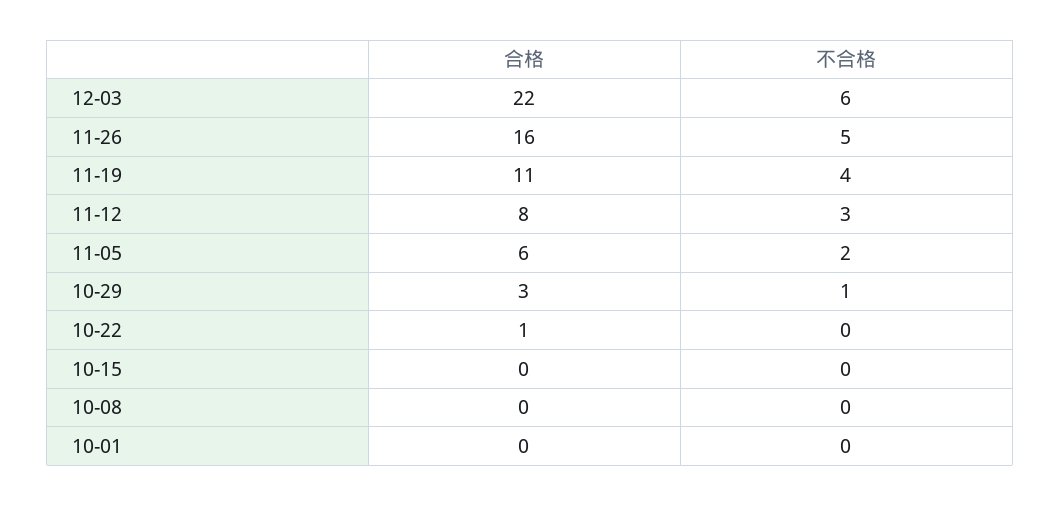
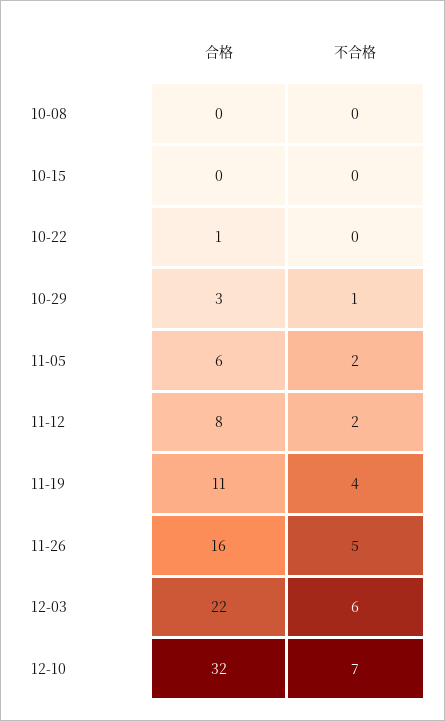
不合格, 11-12: 3 -> 2
合格, 10-01: 0 -> none
不合格, 10-01: 0 -> none
合格, 12-10: none -> 32
不合格, 12-10: none -> 7

